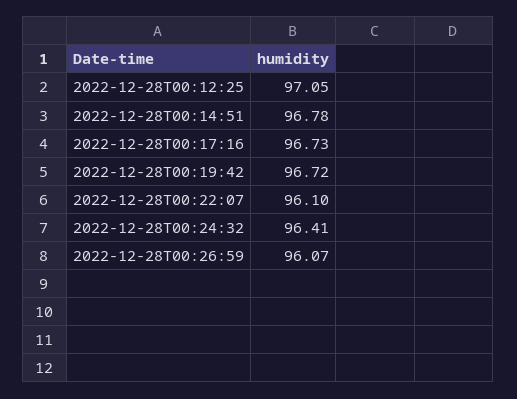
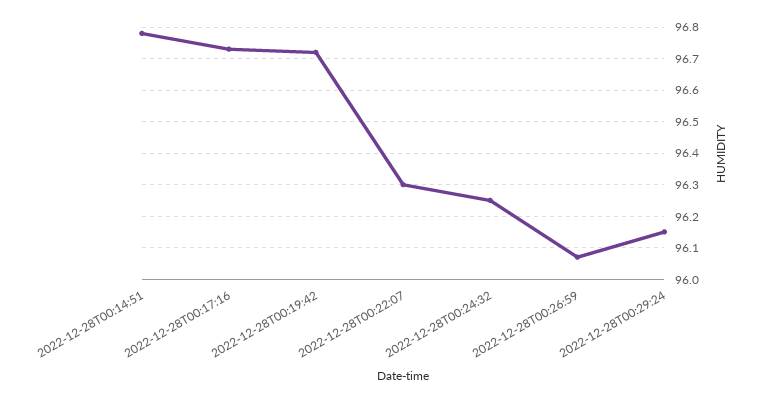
2022-12-28T00:12:25: 97.05 -> none
2022-12-28T00:22:07: 96.1 -> 96.3
2022-12-28T00:24:32: 96.41 -> 96.25
2022-12-28T00:29:24: none -> 96.15

